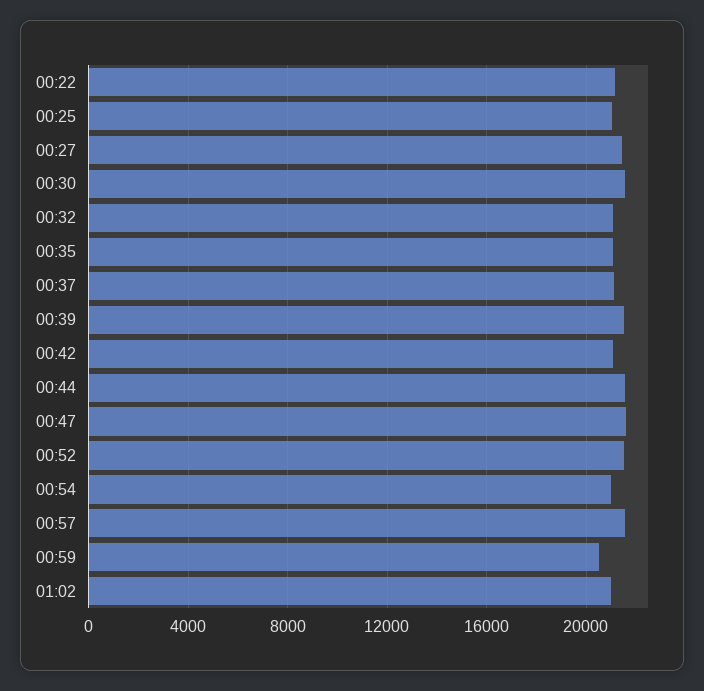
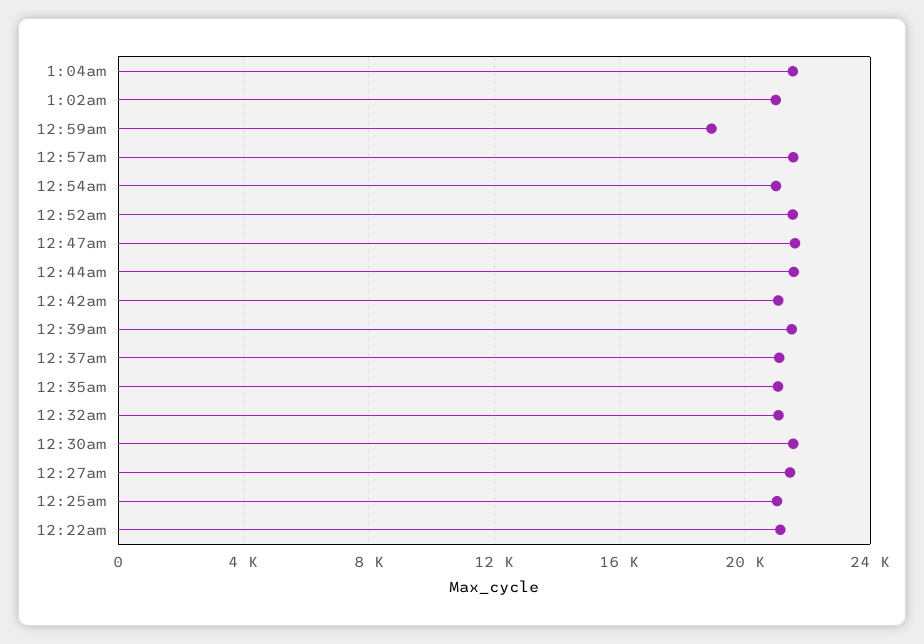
00:59: 20500 -> 19000
1:04am: none -> 21500

